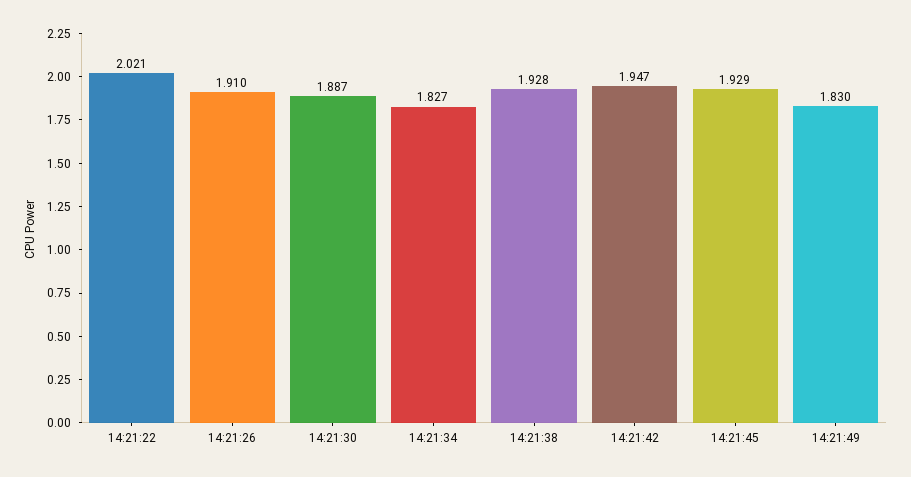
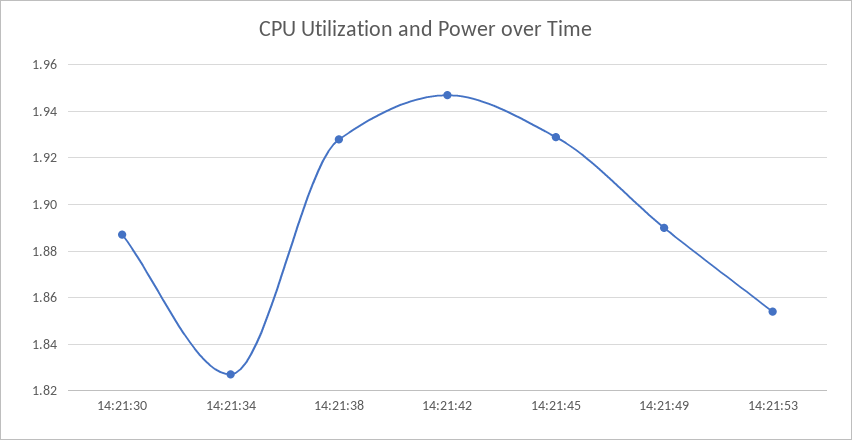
14:21:22: 2.021 -> none
14:21:26: 1.91 -> none
14:21:49: 1.83 -> 1.89
14:21:53: none -> 1.855

